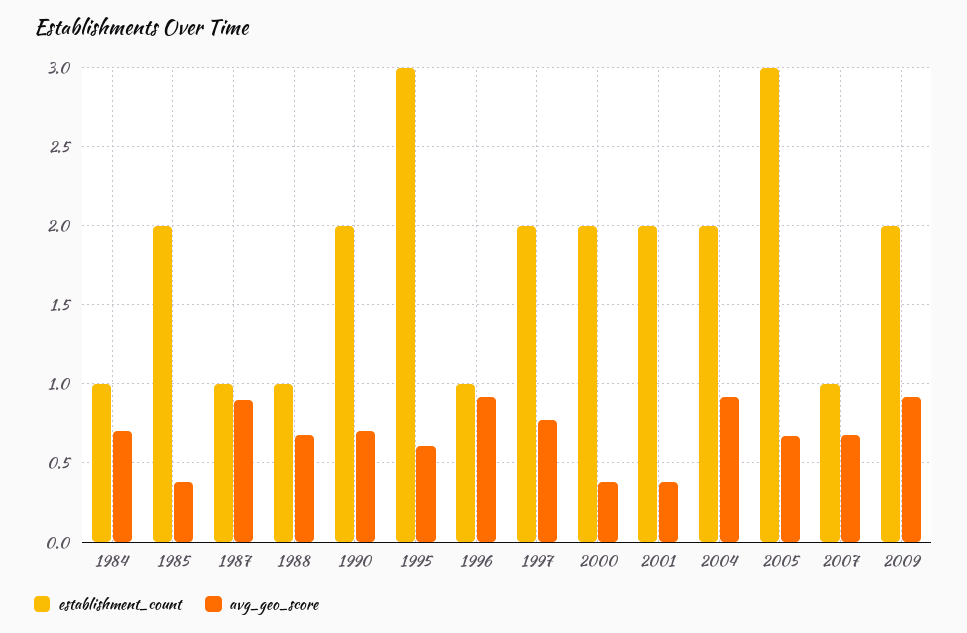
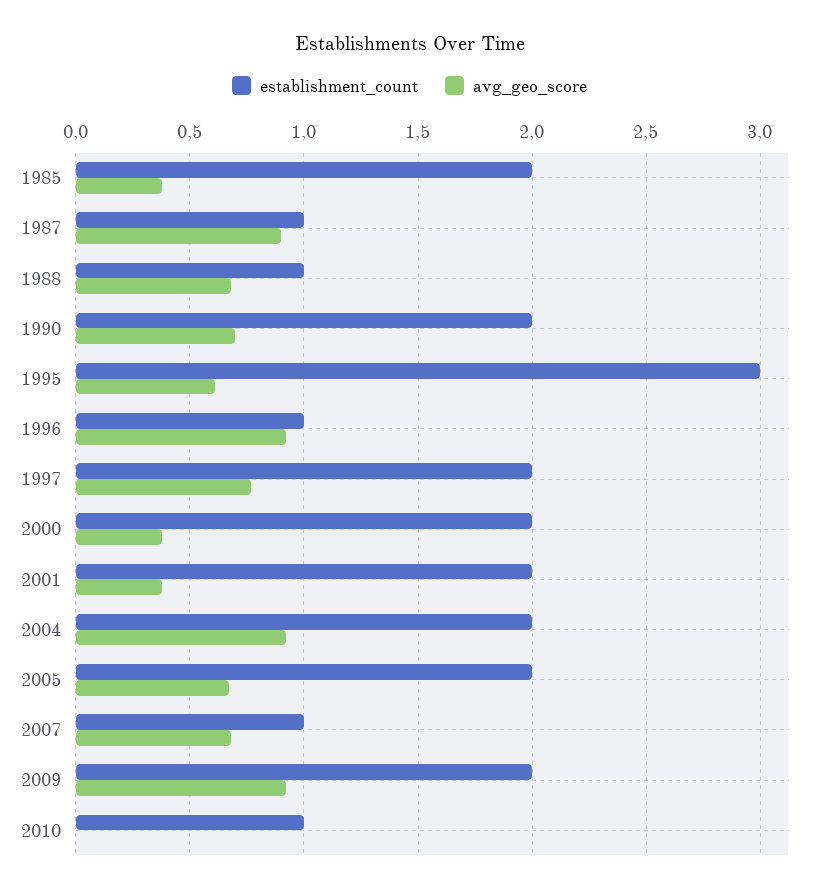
establishment_count, 1984: 1 -> none
avg_geo_score, 1984: 0.7 -> none
establishment_count, 2005: 3 -> 2
establishment_count, 2010: none -> 1
avg_geo_score, 2010: none -> 0

